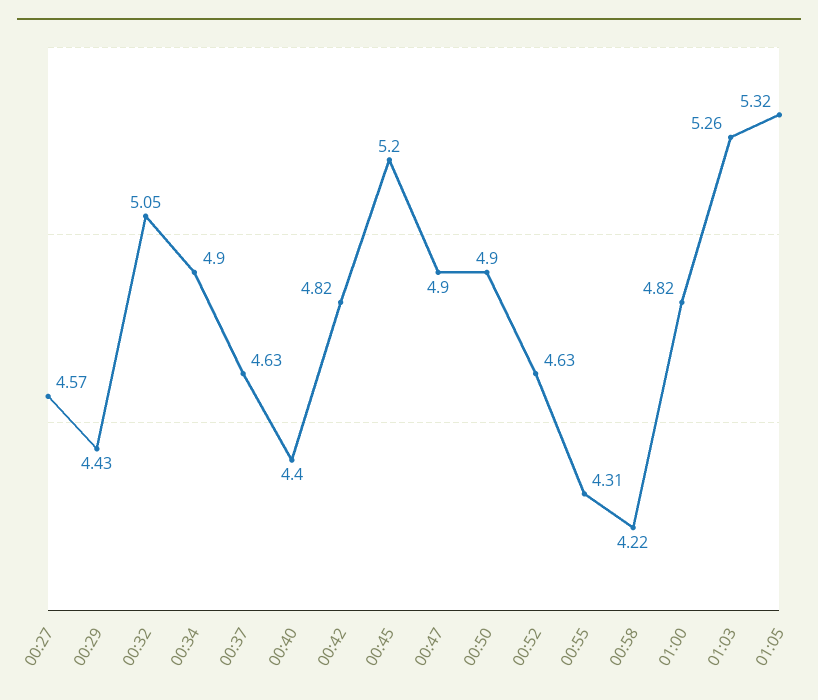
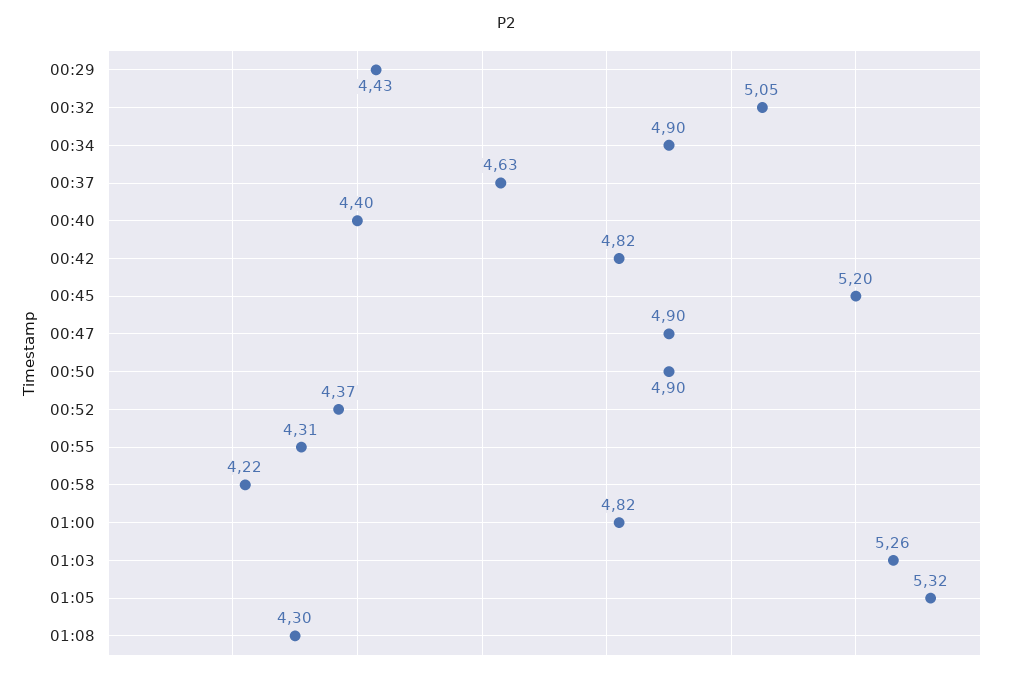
00:27: 4.57 -> none
00:52: 4.63 -> 4.37
01:08: none -> 4.3

